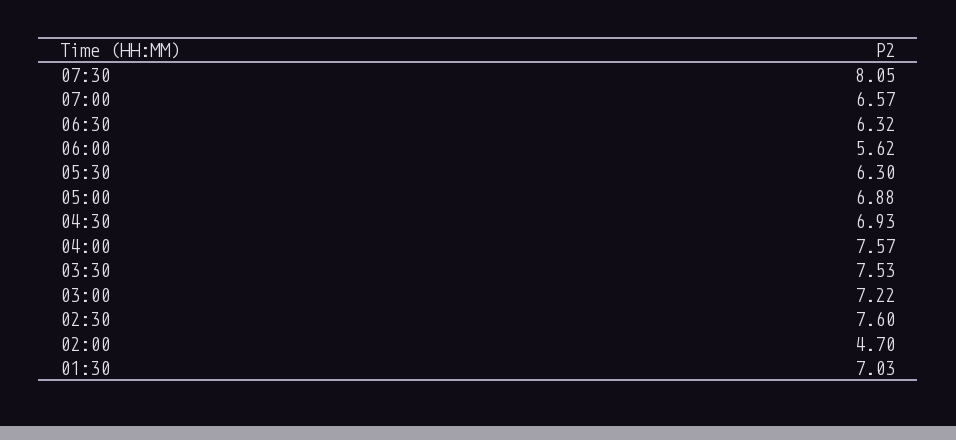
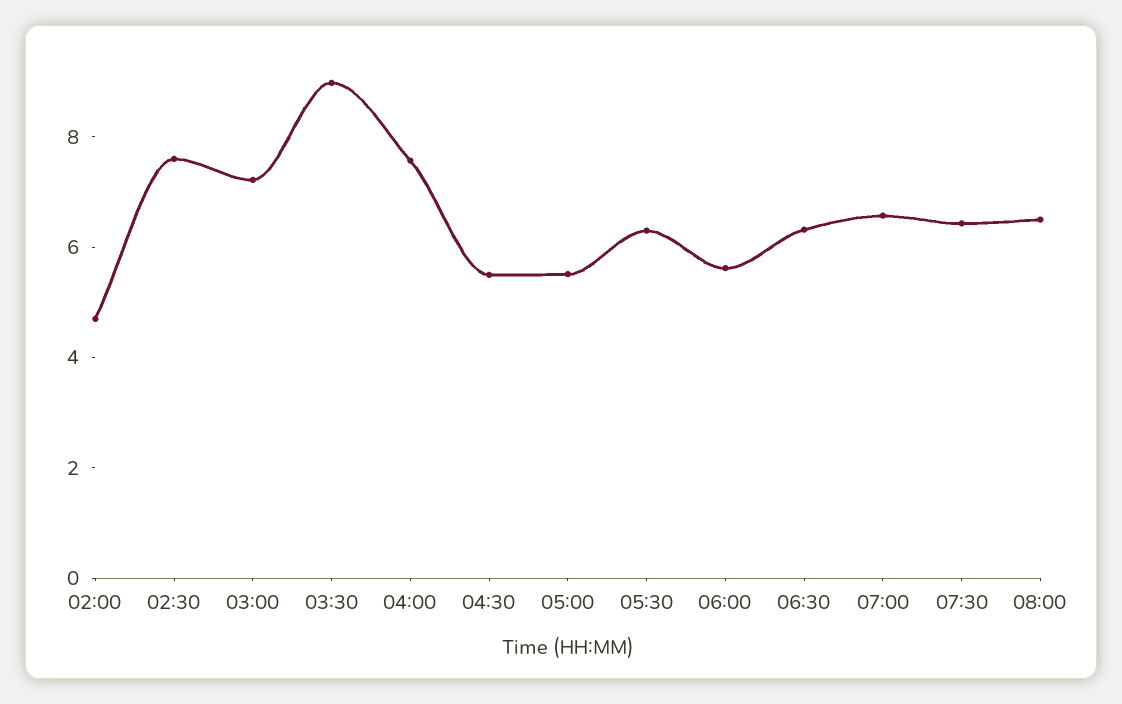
07:30: 8.05 -> 6.5
05:00: 6.88 -> 5.5
04:30: 6.93 -> 5.5
03:30: 7.53 -> 9
01:30: 7.03 -> none
08:00: none -> 6.5

